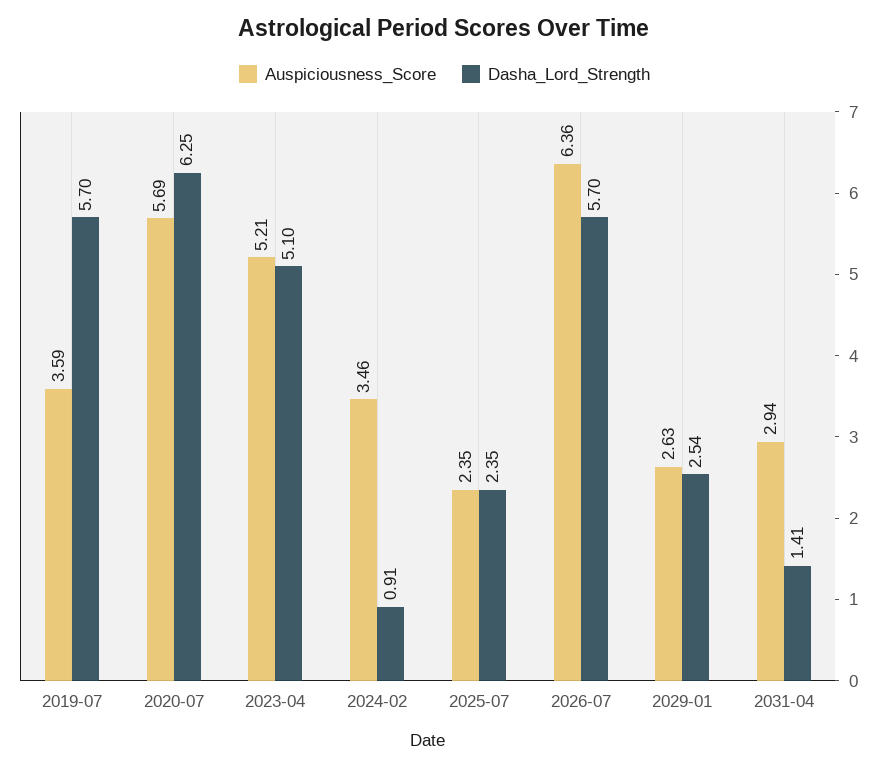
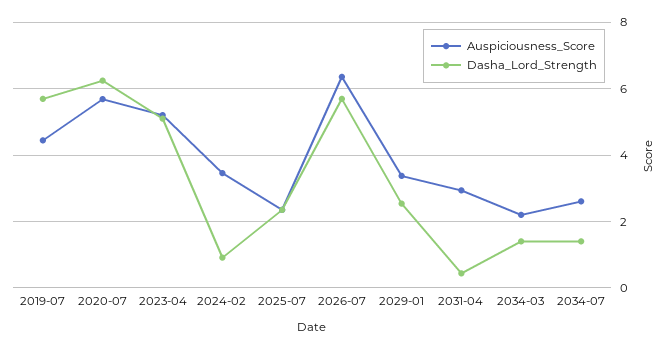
Auspiciousness_Score, 2019-07: 3.59 -> 4.4
Auspiciousness_Score, 2029-01: 2.63 -> 3.4
Dasha_Lord_Strength, 2031-04: 1.41 -> 0.4
Auspiciousness_Score, 2034-03: none -> 2.2
Dasha_Lord_Strength, 2034-03: none -> 1.4
Auspiciousness_Score, 2034-07: none -> 2.6
Dasha_Lord_Strength, 2034-07: none -> 1.4

